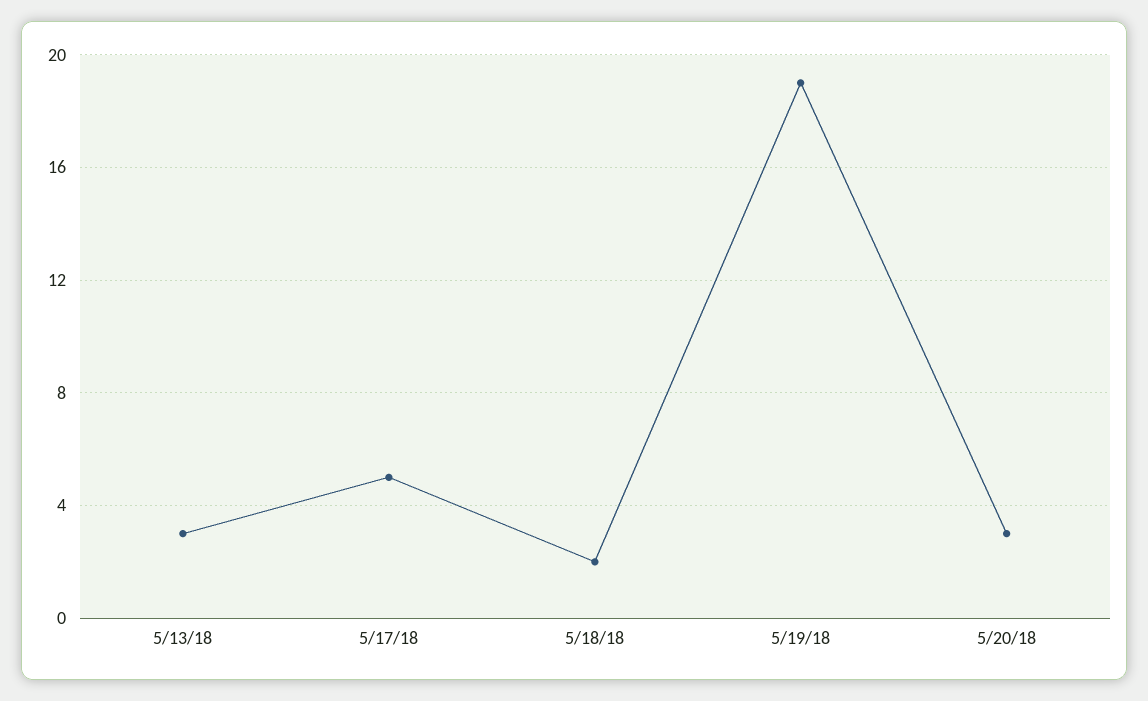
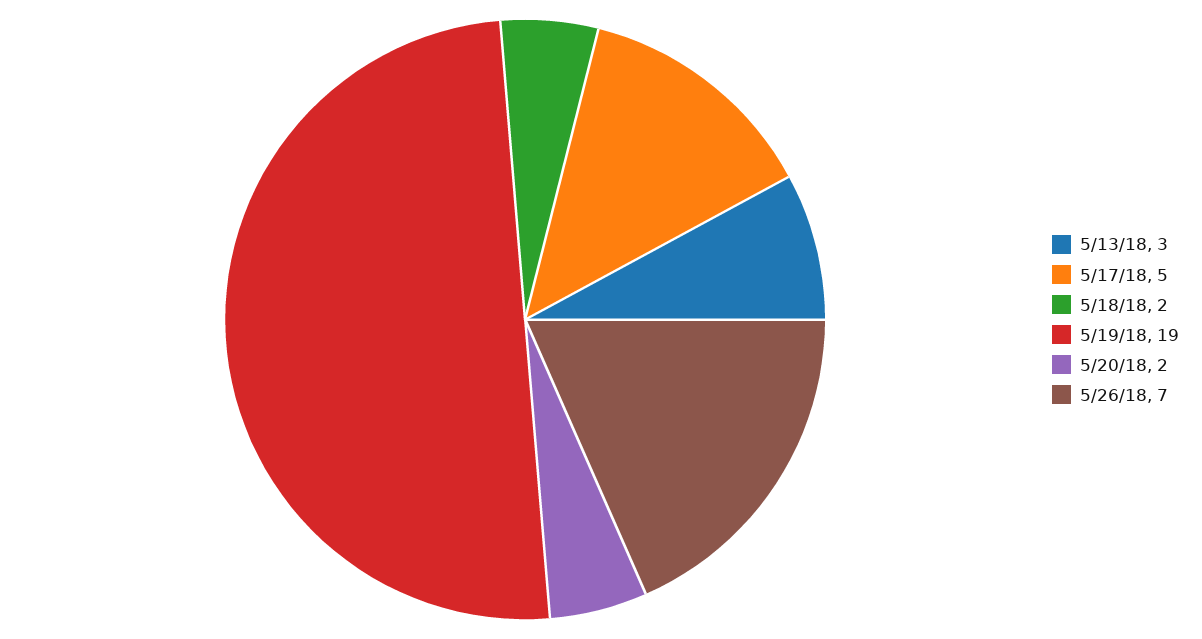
5/20/18: 3 -> 2
5/26/18: none -> 7

